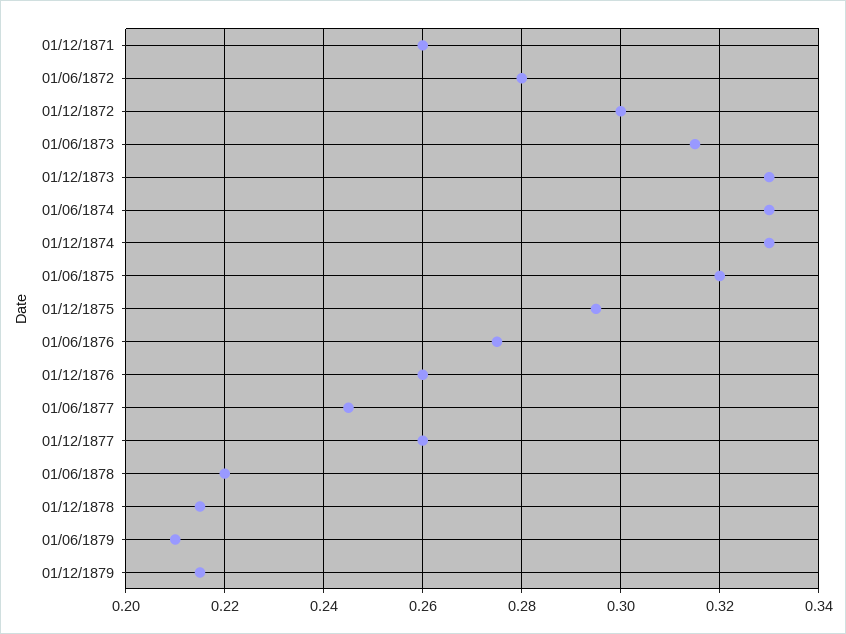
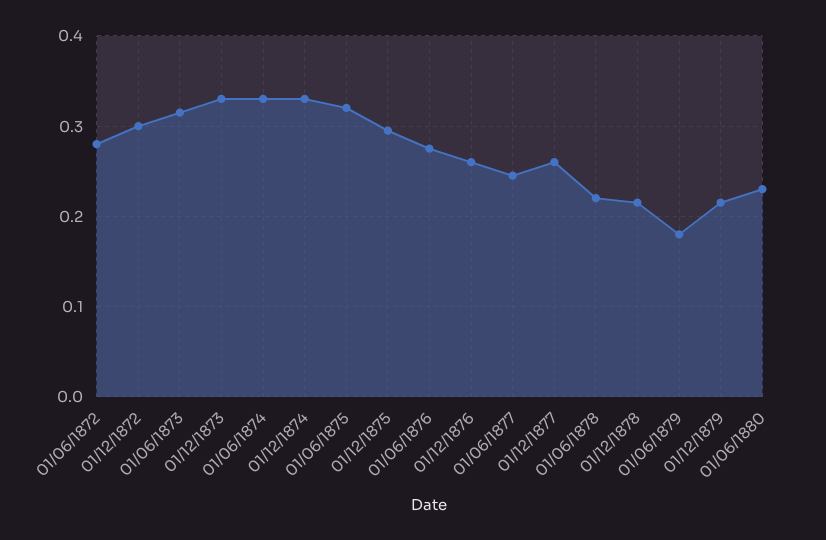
01/12/1871: 0.26 -> none
01/06/1879: 0.21 -> 0.18
01/06/1880: none -> 0.23

